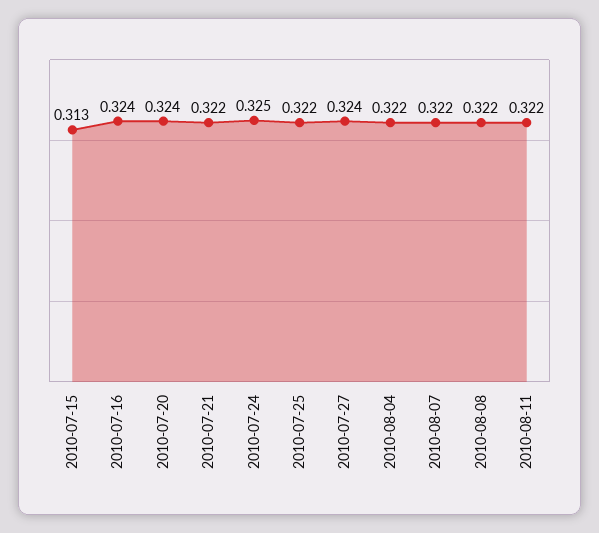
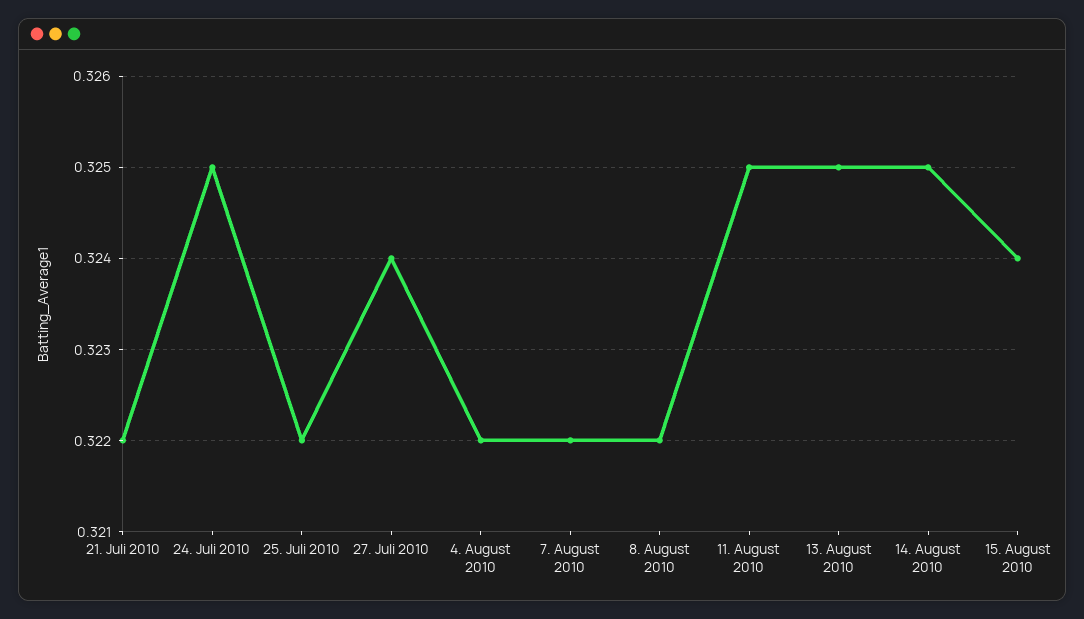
2010-07-15: 0.313 -> none
2010-07-16: 0.324 -> none
2010-07-20: 0.324 -> none
2010-08-11: 0.322 -> 0.325
13. August 2010: none -> 0.325
14. August 2010: none -> 0.325
15. August 2010: none -> 0.324

